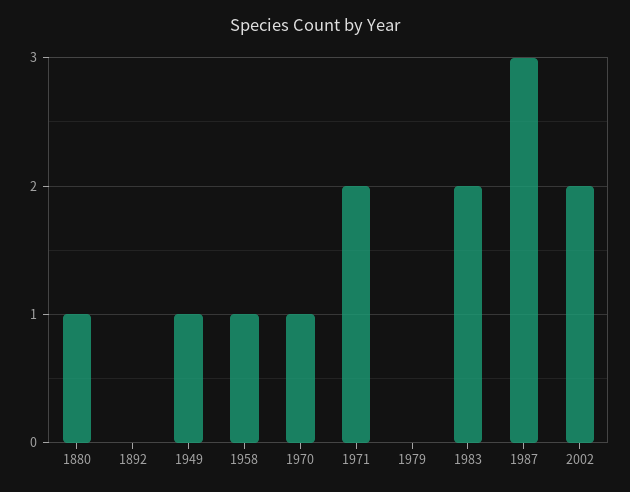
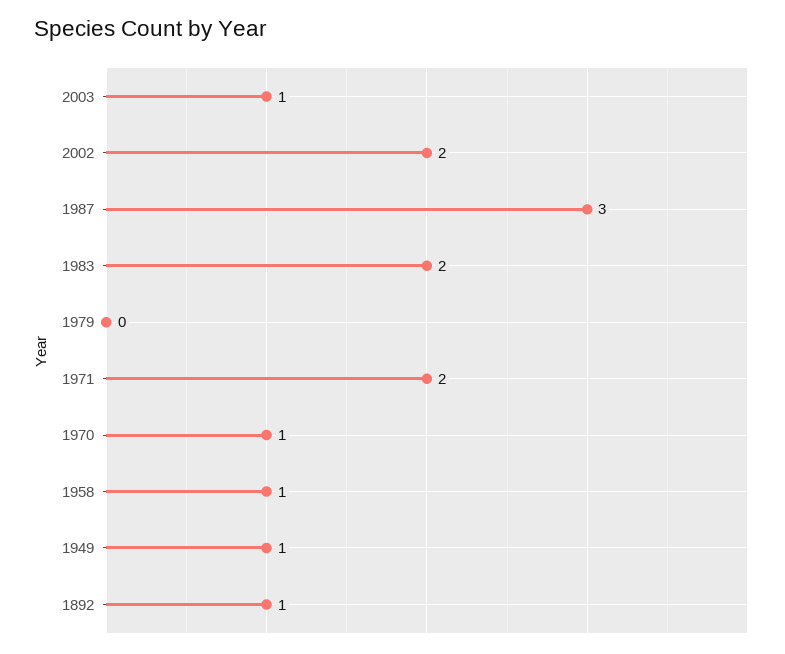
1880: 1 -> none
1892: 0 -> 1
2003: none -> 1

